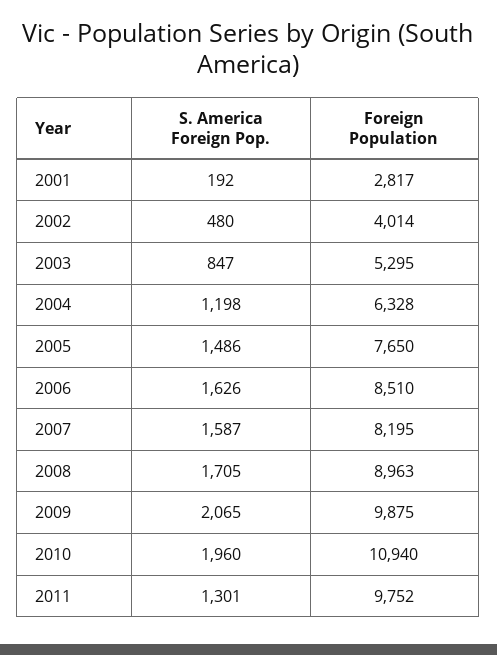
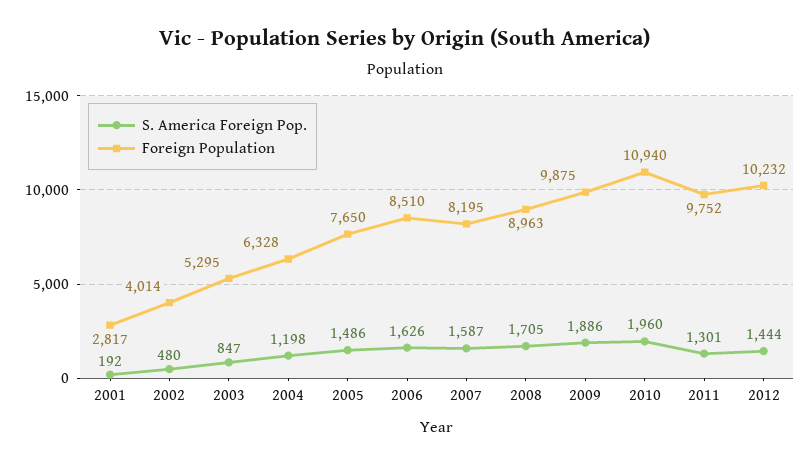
S. America Foreign Pop., 2009: 2065 -> 1886
S. America Foreign Pop., 2012: none -> 1444
Foreign Population, 2012: none -> 10232

